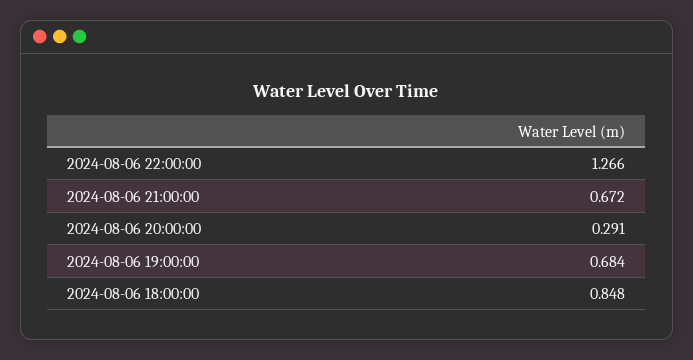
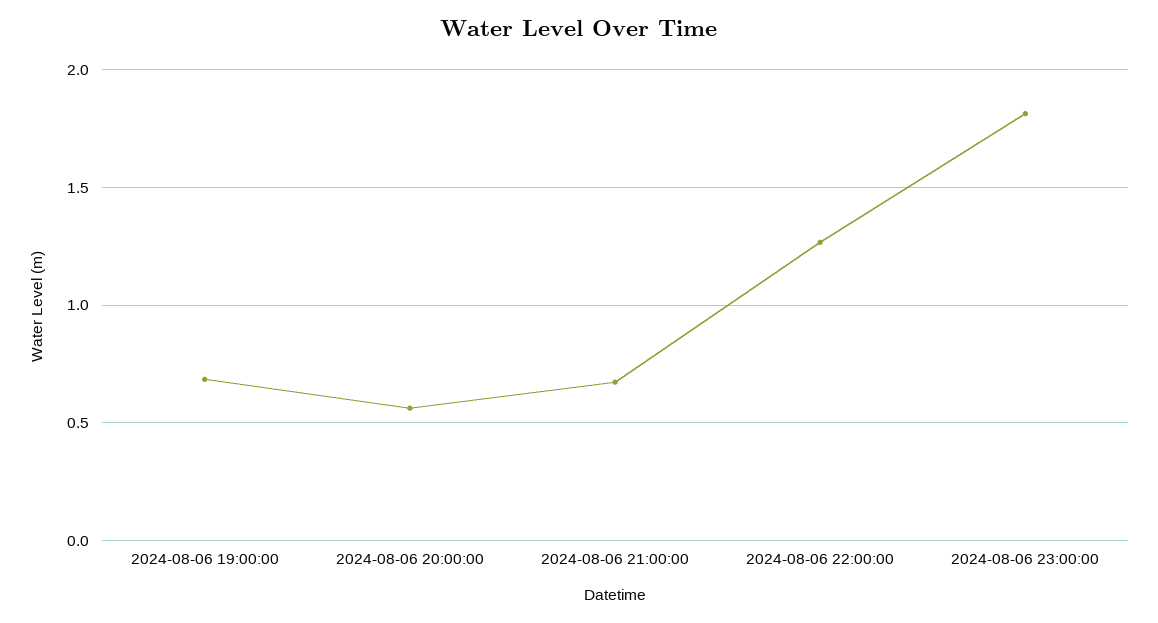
2024-08-06 20:00:00: 0.291 -> 0.55
2024-08-06 18:00:00: 0.848 -> none
2024-08-06 23:00:00: none -> 1.8

